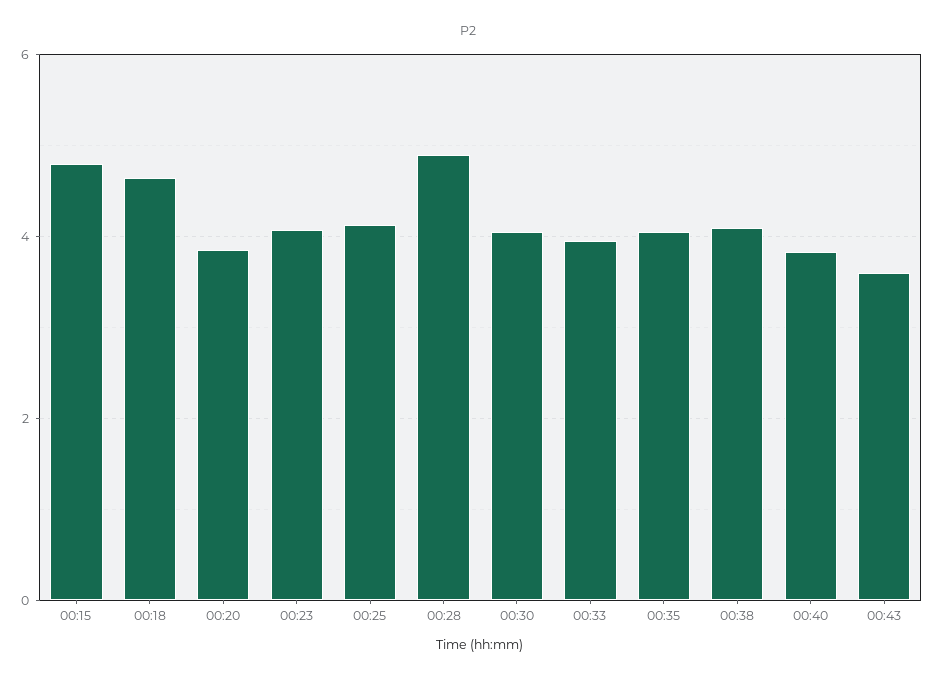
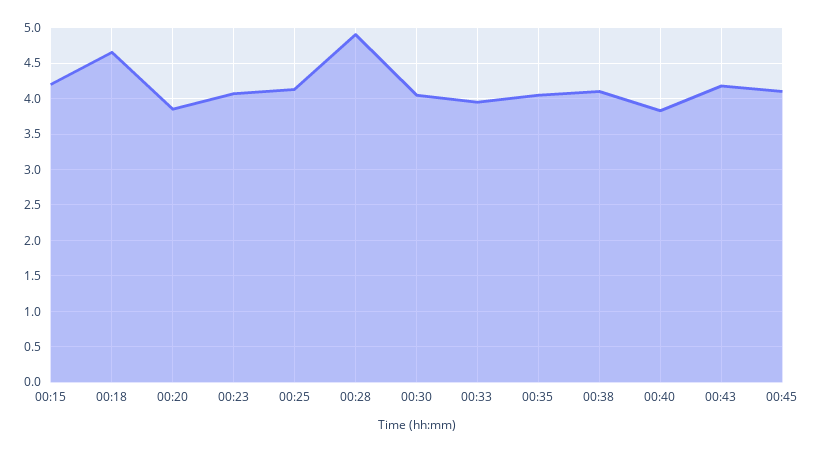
00:15: 4.8 -> 4.2
00:43: 3.6 -> 4.2
00:45: none -> 4.1

